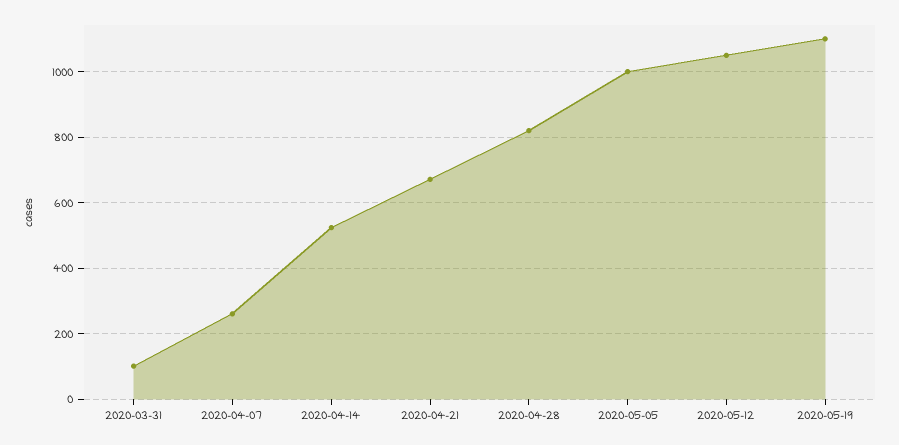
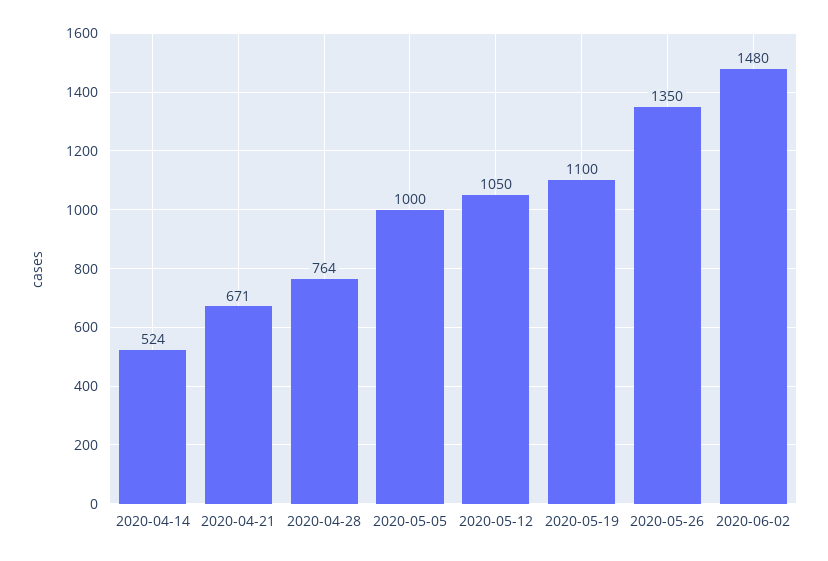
2020-03-31: 100 -> none
2020-04-07: 260 -> none
2020-04-28: 820 -> 764
2020-05-26: none -> 1350
2020-06-02: none -> 1480

